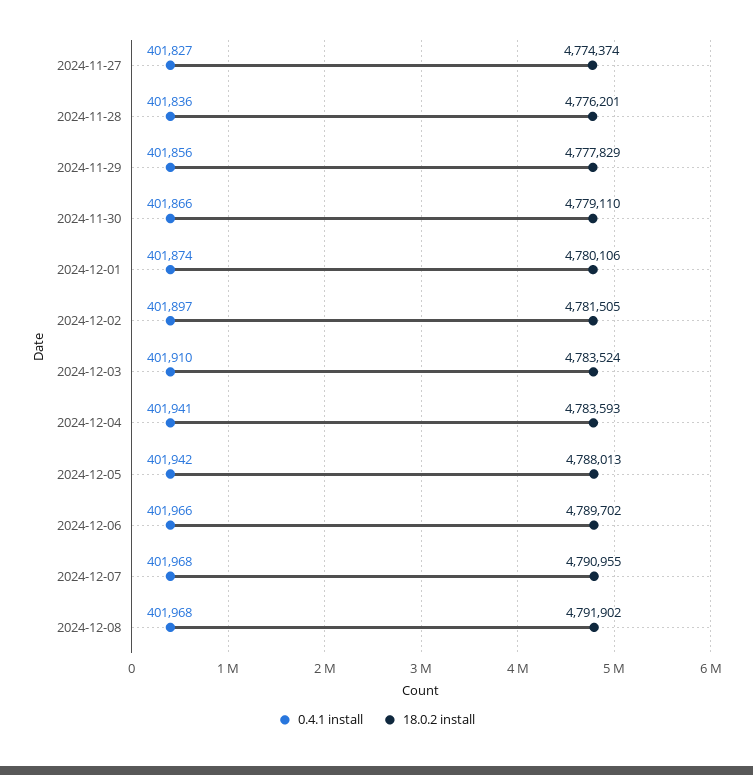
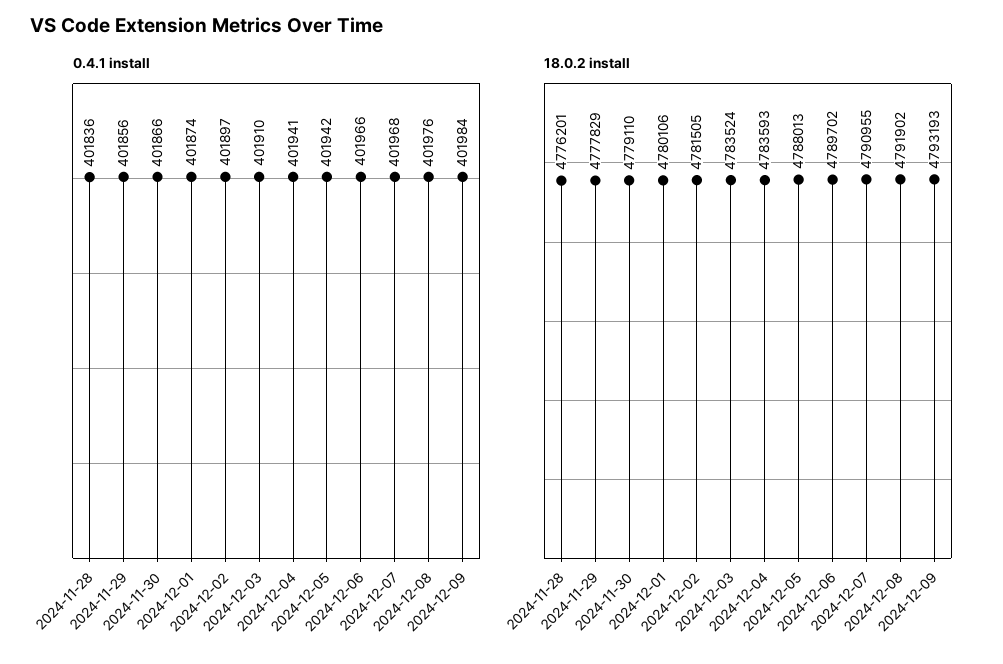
0.4.1 install, 2024-11-27: 401827 -> none
18.0.2 install, 2024-11-27: 4774374 -> none
0.4.1 install, 2024-12-08: 401968 -> 401976
0.4.1 install, 2024-12-09: none -> 401984
18.0.2 install, 2024-12-09: none -> 4793193

